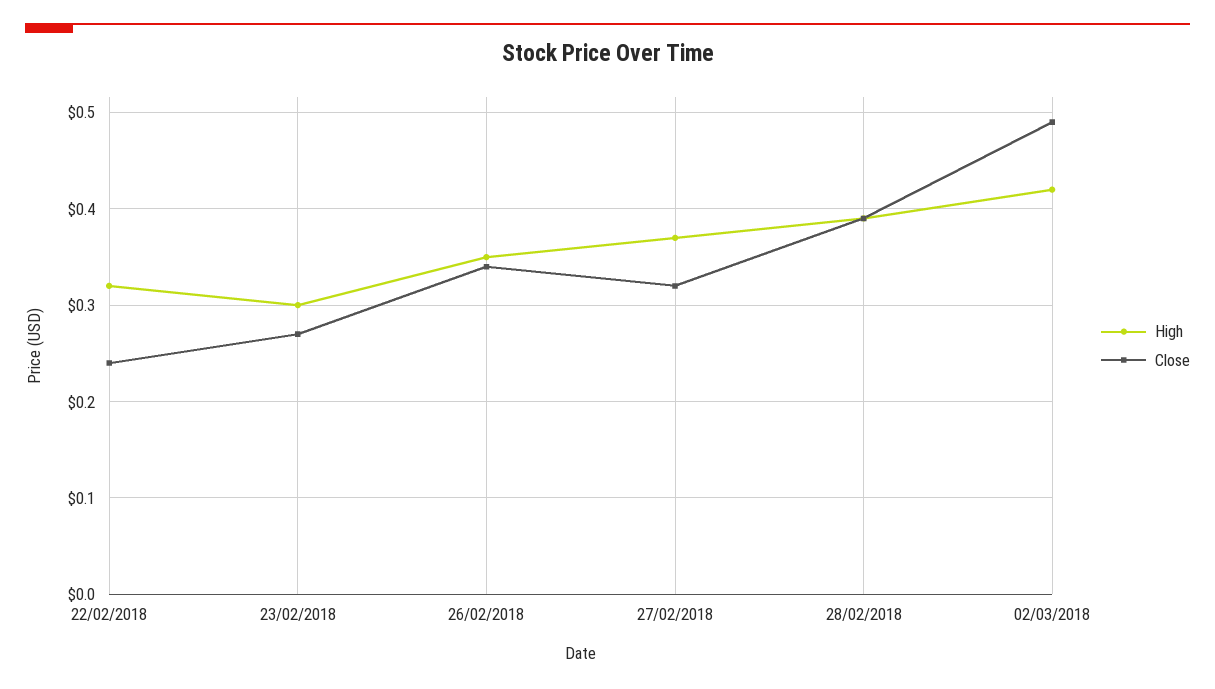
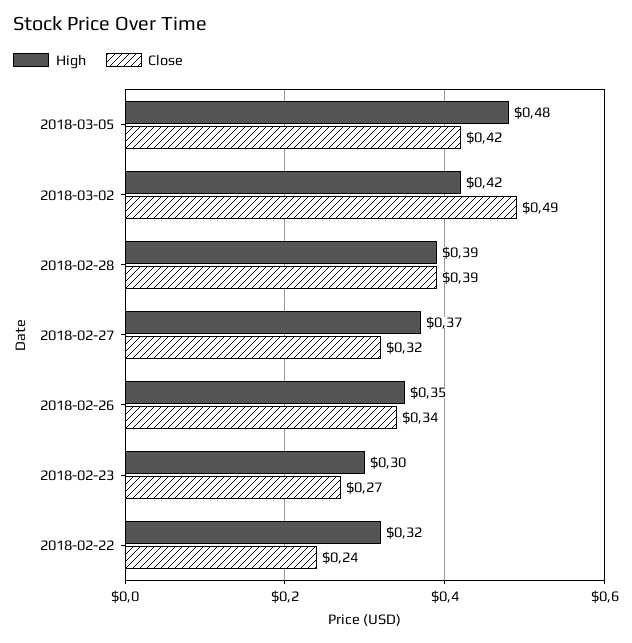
High, 2018-03-05: none -> 0.48
Close, 2018-03-05: none -> 0.42

